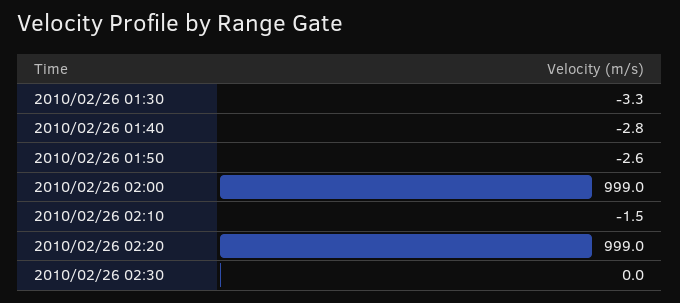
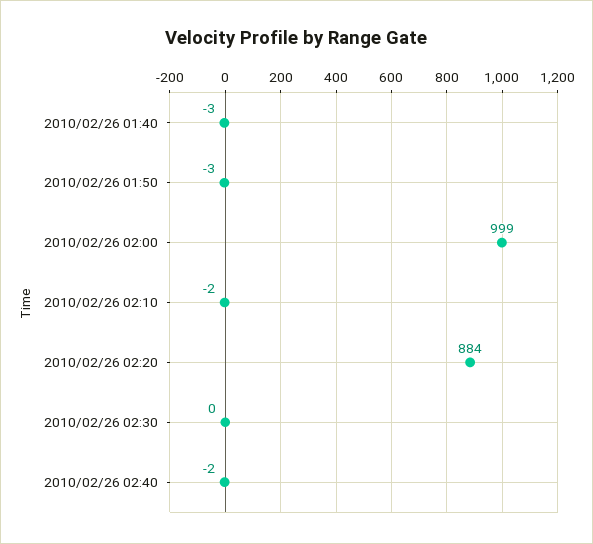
2010/02/26 01:30: -3.3 -> none
2010/02/26 02:20: 999 -> 884
2010/02/26 02:40: none -> -2

